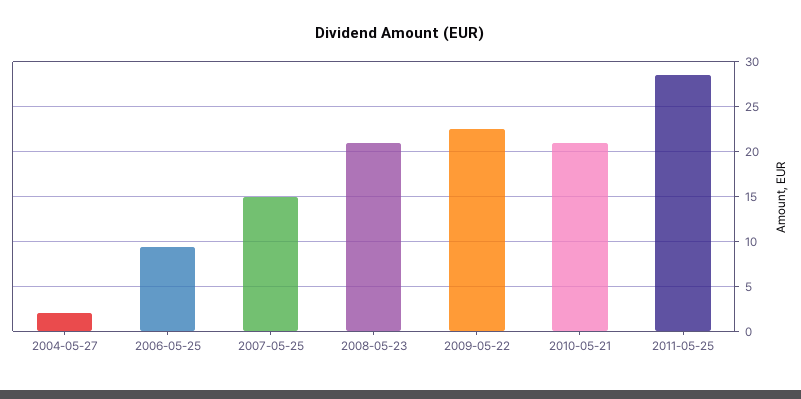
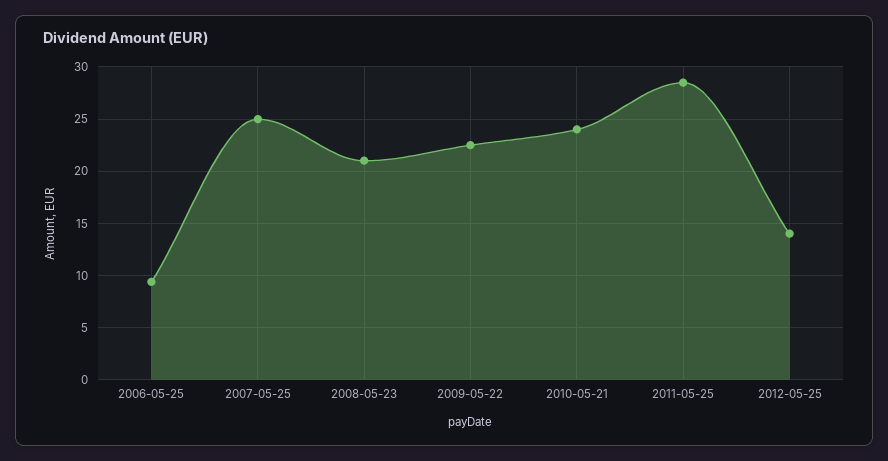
2004-05-27: 2 -> none
2007-05-25: 15 -> 25
2010-05-21: 21 -> 24
2012-05-25: none -> 14

